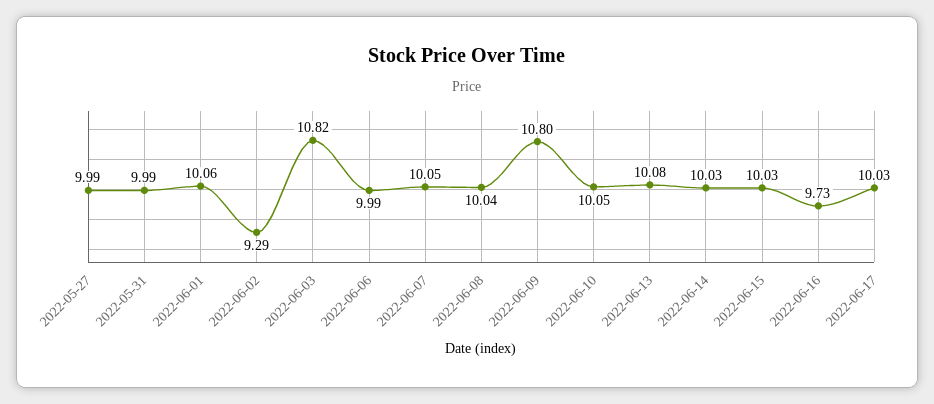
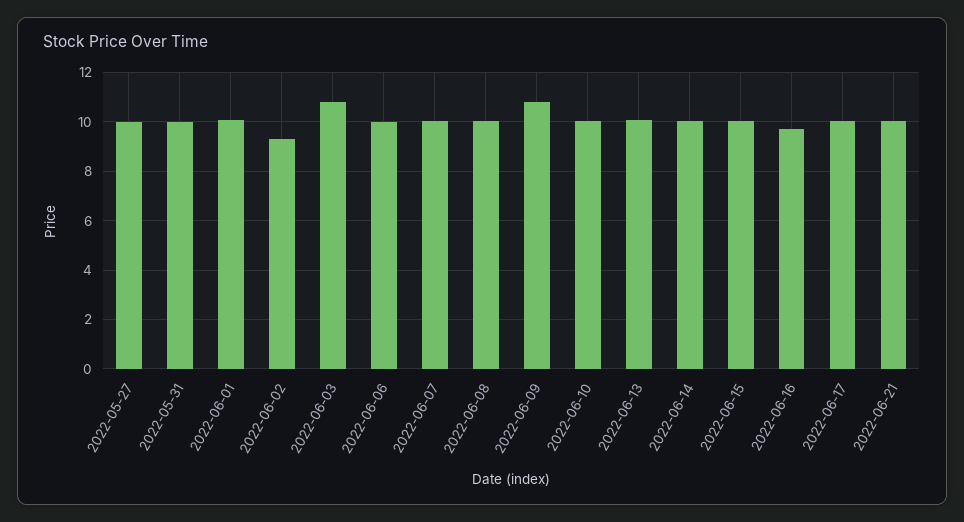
2022-06-21: none -> 10

